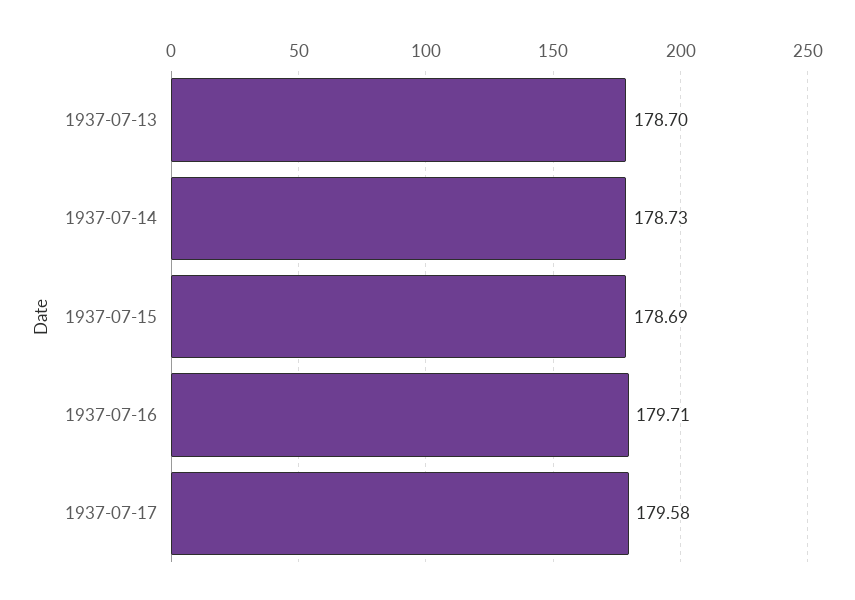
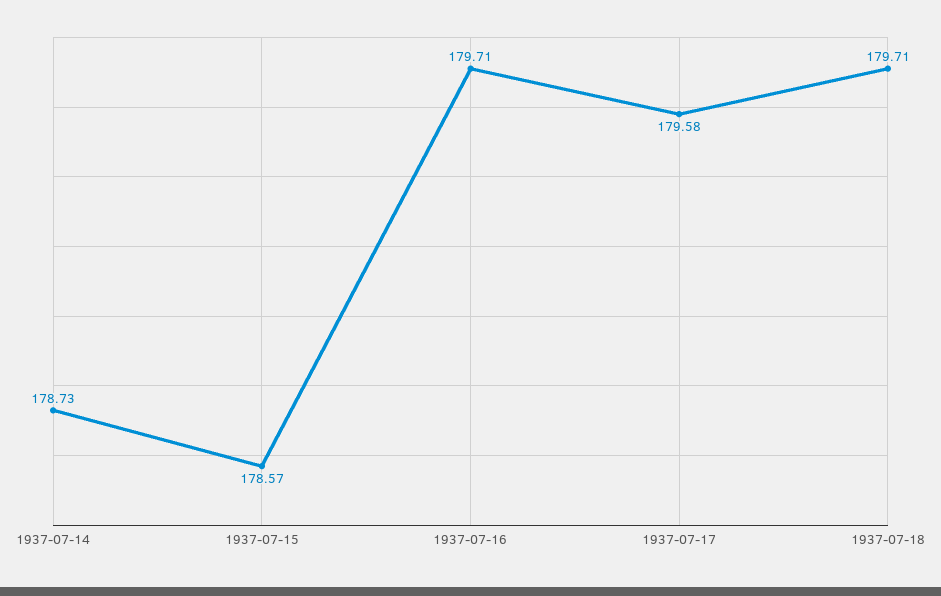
1937-07-13: 178.7 -> none
1937-07-15: 178.69 -> 178.57
1937-07-18: none -> 179.71

